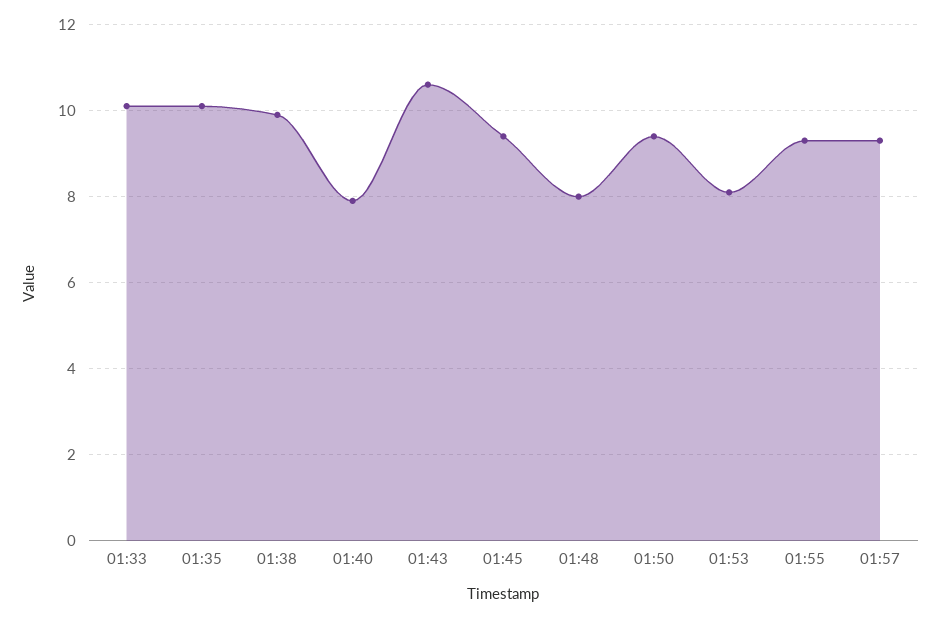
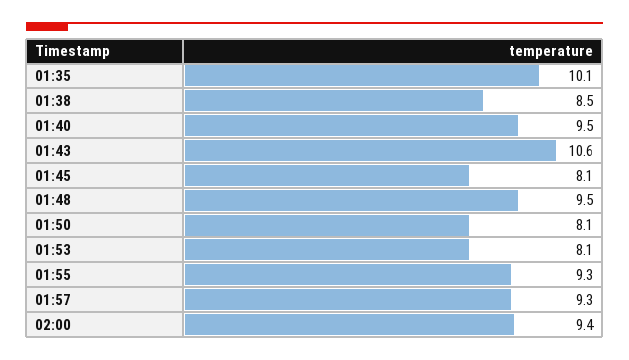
01:33: 10 -> none
01:38: 10 -> 8.5
01:40: 8 -> 9.5
01:45: 9.5 -> 8.1
01:48: 8 -> 9.5
01:50: 9.5 -> 8.1
02:00: none -> 9.4

